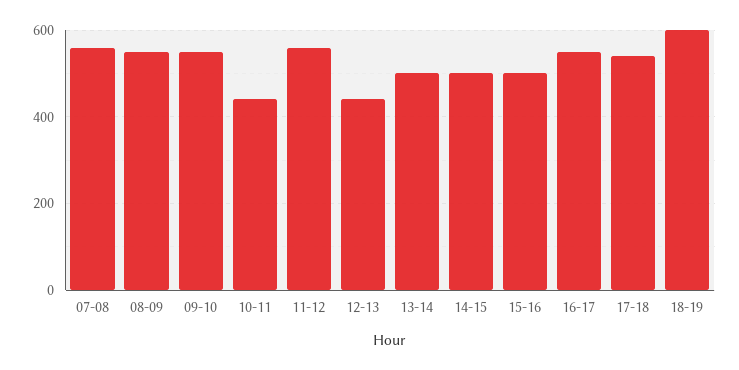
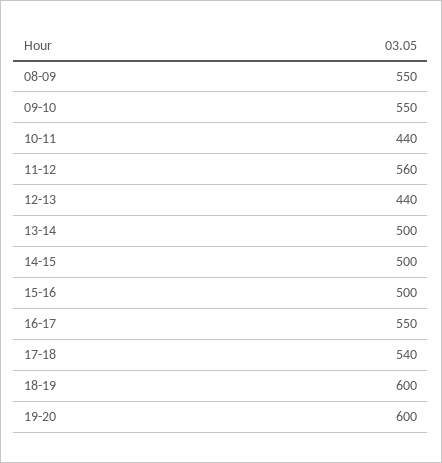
07-08: 560 -> none
19-20: none -> 600

